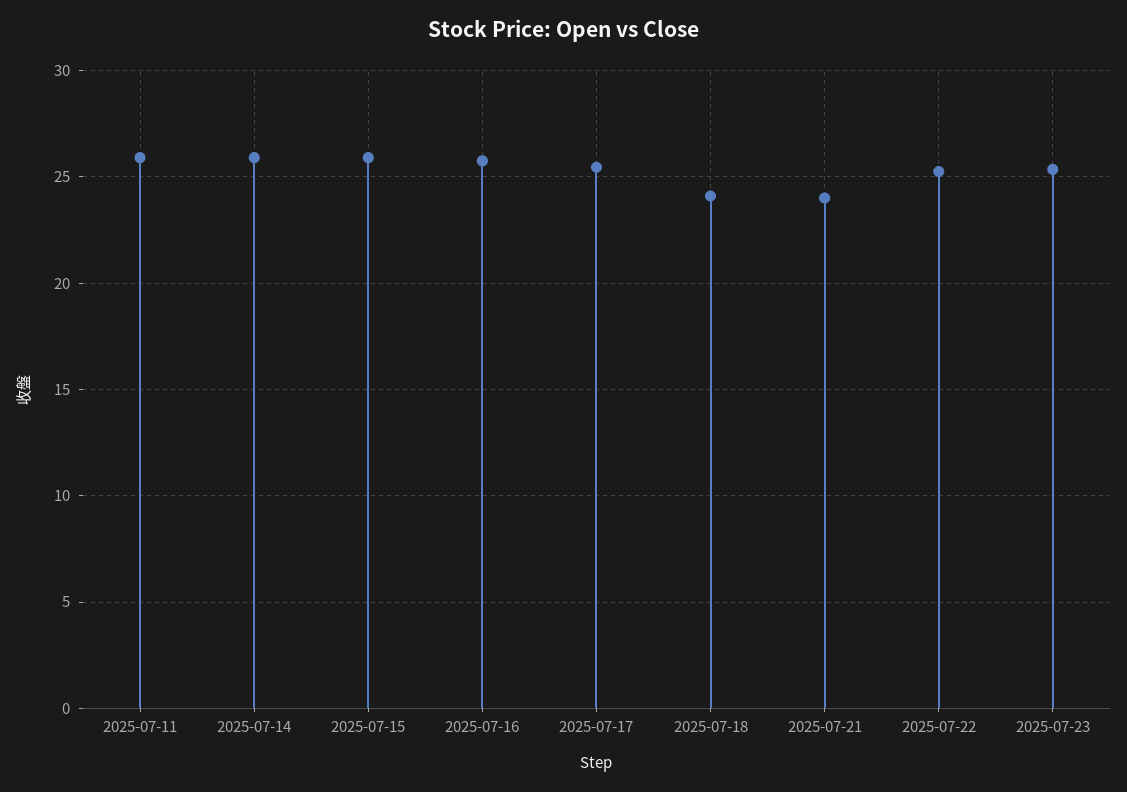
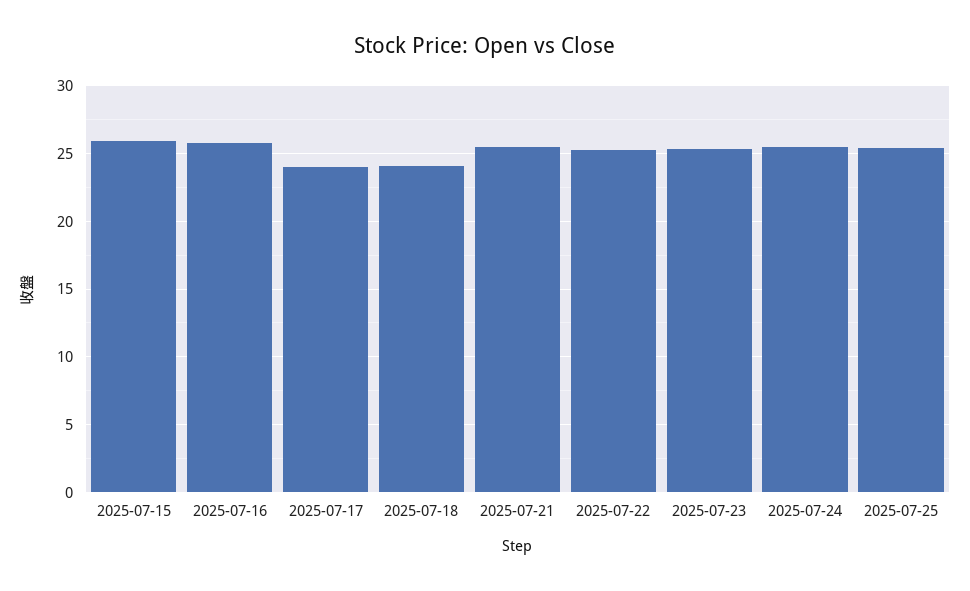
2025-07-11: 26 -> none
2025-07-14: 26 -> none
2025-07-17: 25.5 -> 24
2025-07-21: 24 -> 25.5
2025-07-24: none -> 25.5
2025-07-25: none -> 25.5

